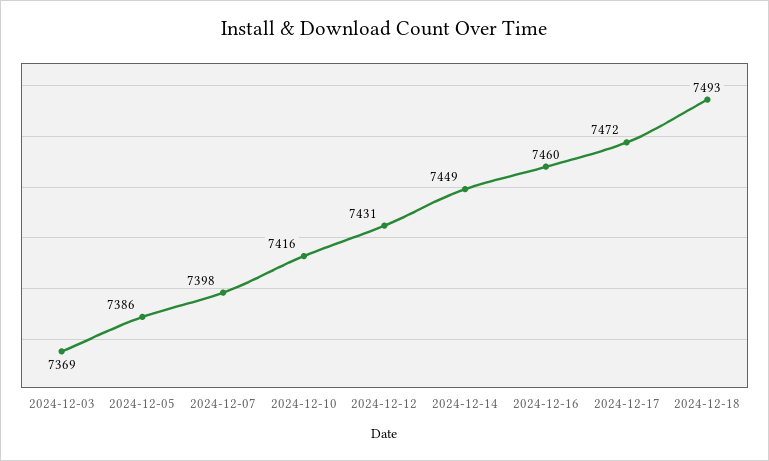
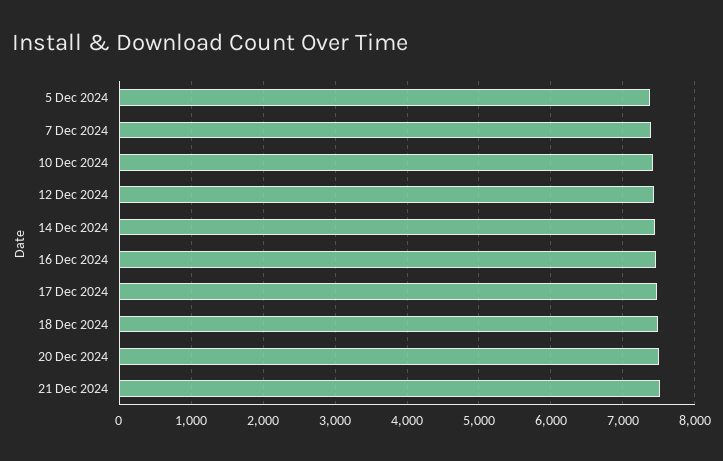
2024-12-03: 7369 -> none
20 Dec 2024: none -> 7500
21 Dec 2024: none -> 7500

